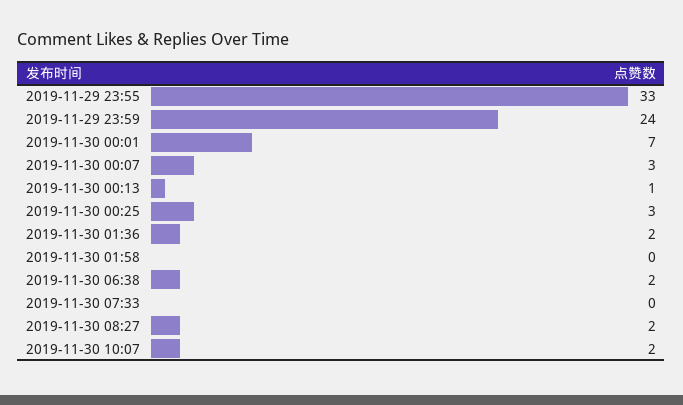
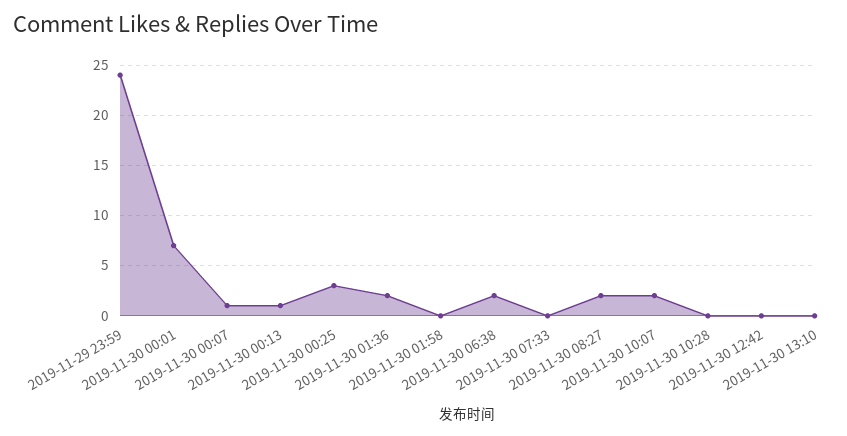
2019-11-29 23:55: 33 -> none
2019-11-30 00:07: 3 -> 1
2019-11-30 10:28: none -> 0
2019-11-30 12:42: none -> 0
2019-11-30 13:10: none -> 0

